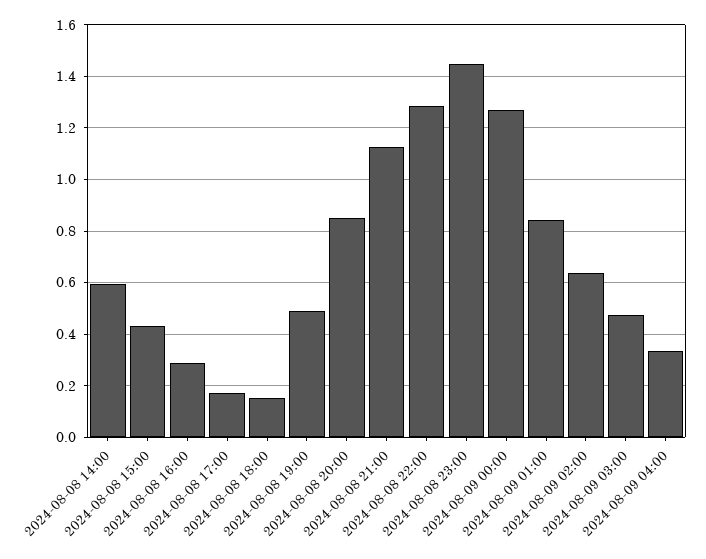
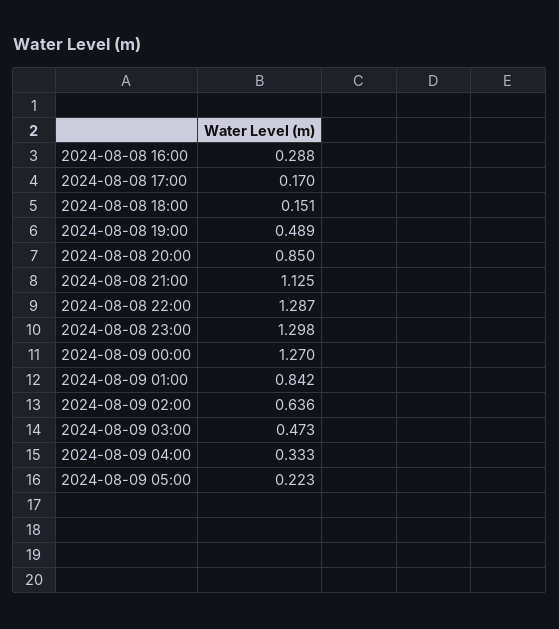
2024-08-08 14:00: 0.6 -> none
2024-08-08 15:00: 0.425 -> none
2024-08-08 23:00: 1.45 -> 1.298
2024-08-09 05:00: none -> 0.223

